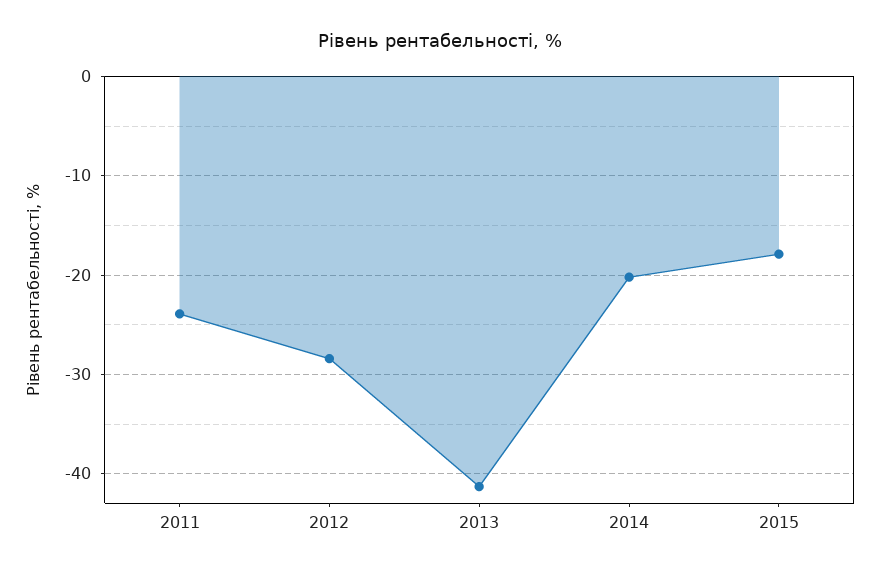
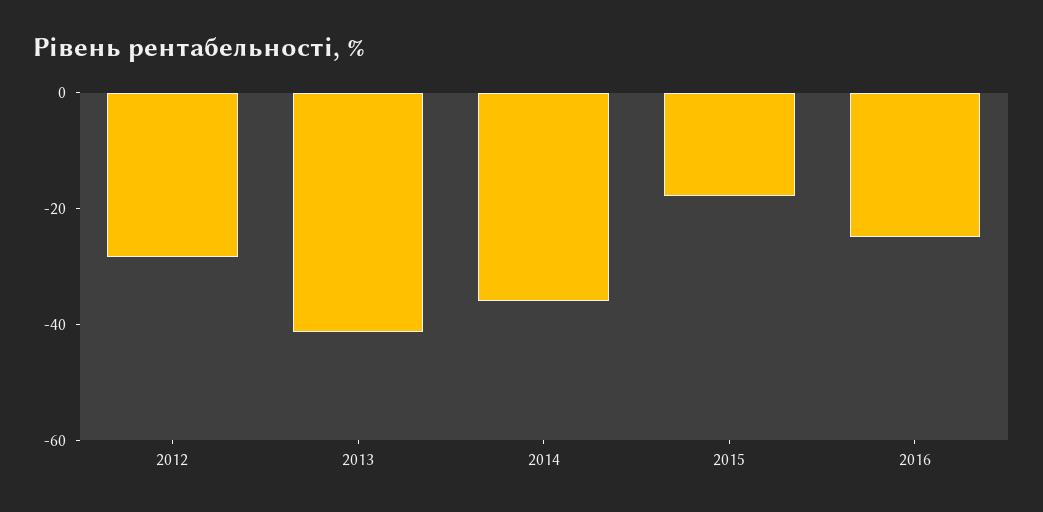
2011: -24 -> none
2014: -20 -> -35
2016: none -> -25

